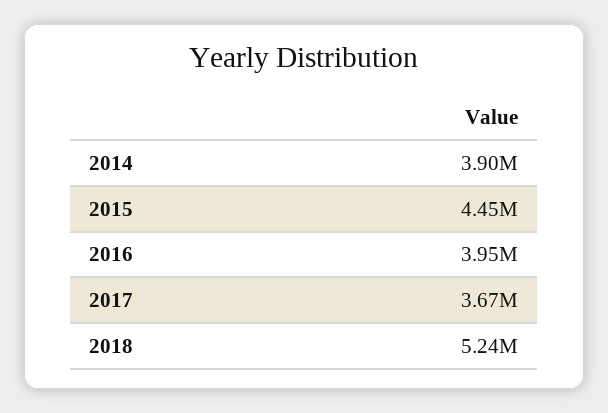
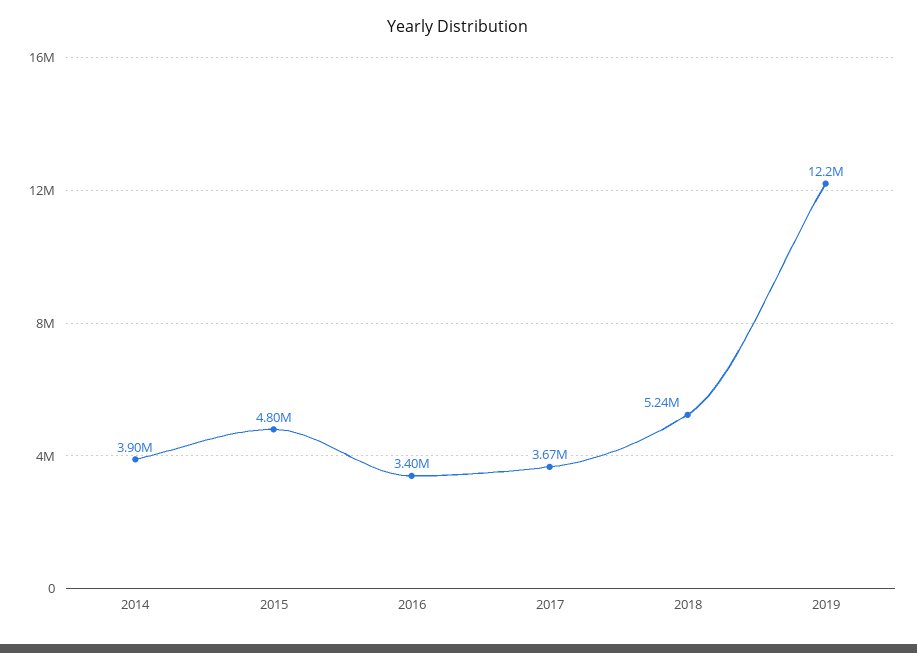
2015: 4450000 -> 4800000
2016: 3950000 -> 3400000
2019: none -> 12200000

